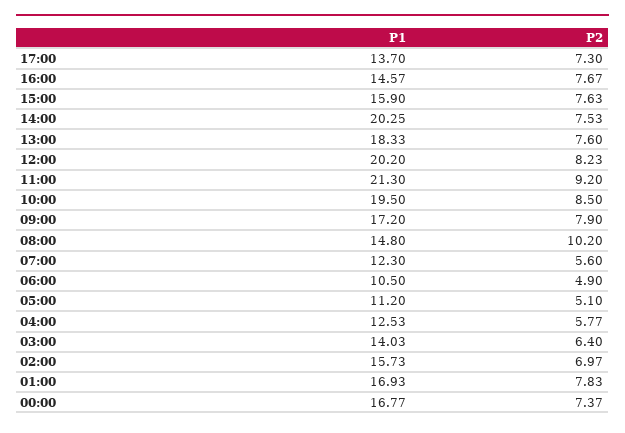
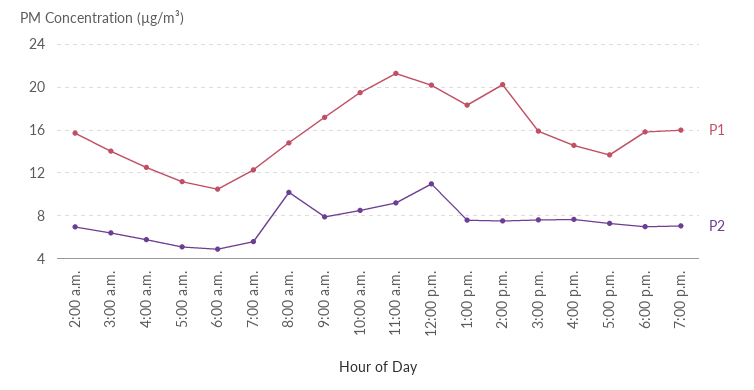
P2, 12:00: 8.23 -> 11
P1, 01:00: 16.93 -> none
P2, 01:00: 7.83 -> none
P1, 00:00: 16.77 -> none
P2, 00:00: 7.37 -> none
P1, 6:00 p.m.: none -> 16
P2, 6:00 p.m.: none -> 7
P1, 7:00 p.m.: none -> 16
P2, 7:00 p.m.: none -> 7

